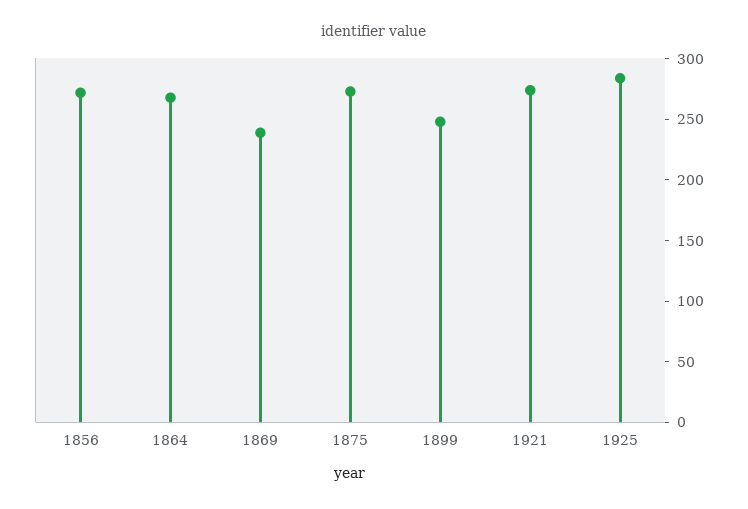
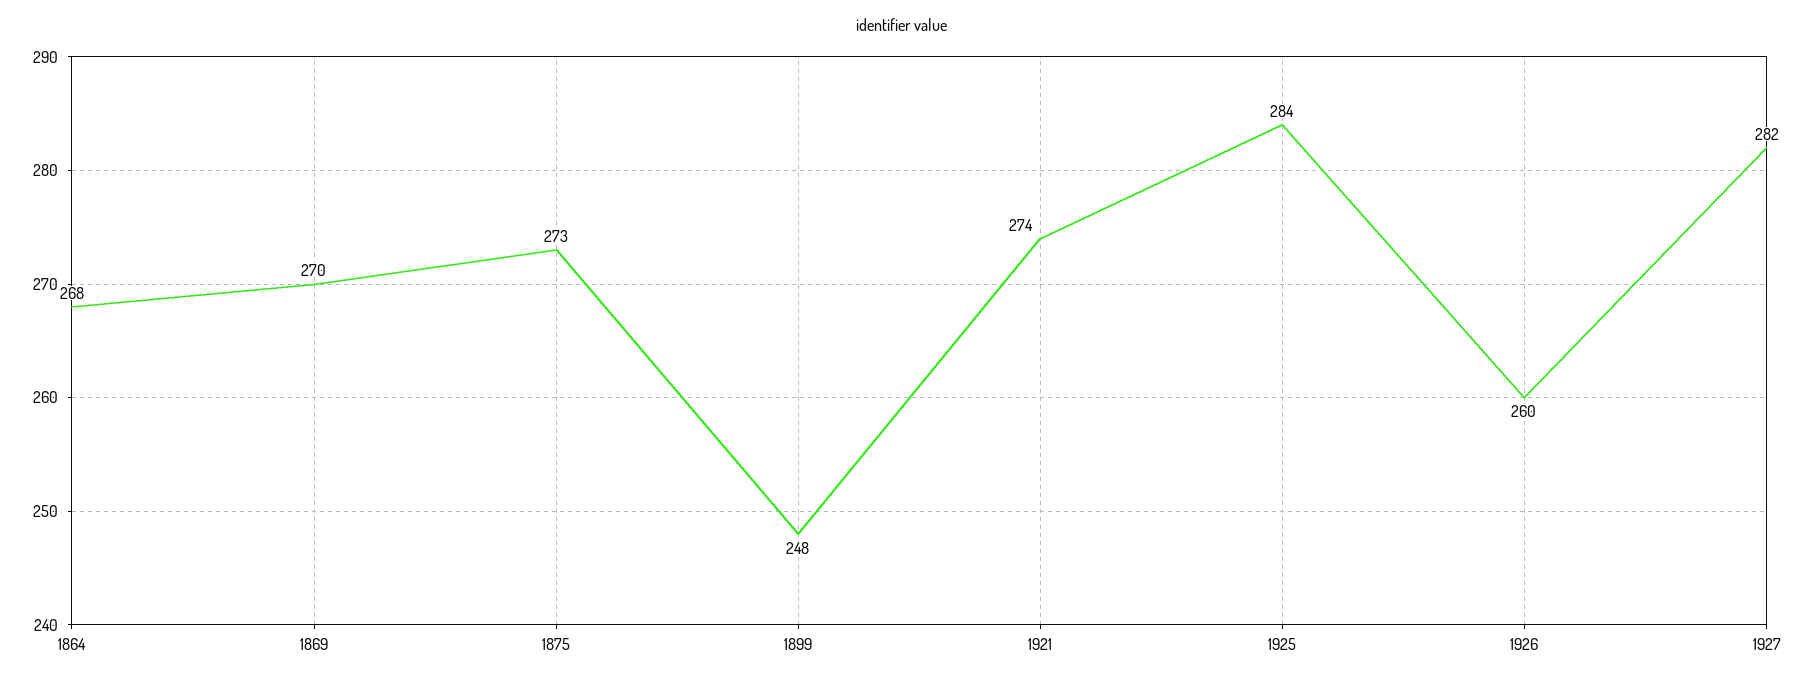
1856: 270 -> none
1869: 240 -> 270
1926: none -> 260
1927: none -> 282

